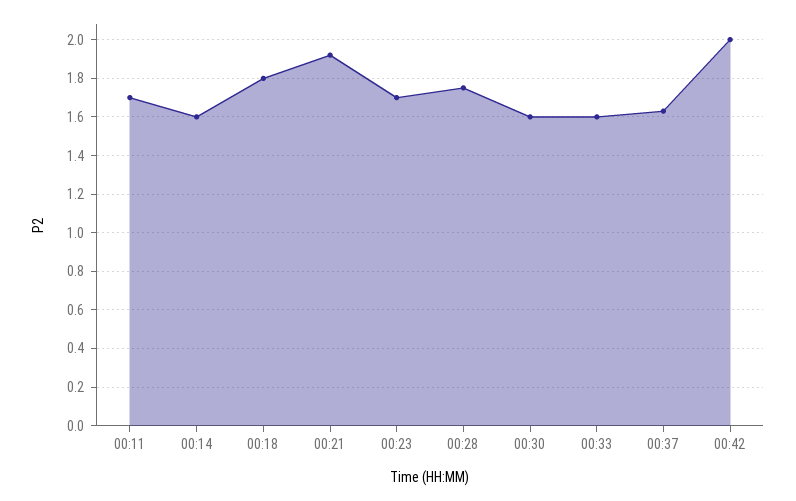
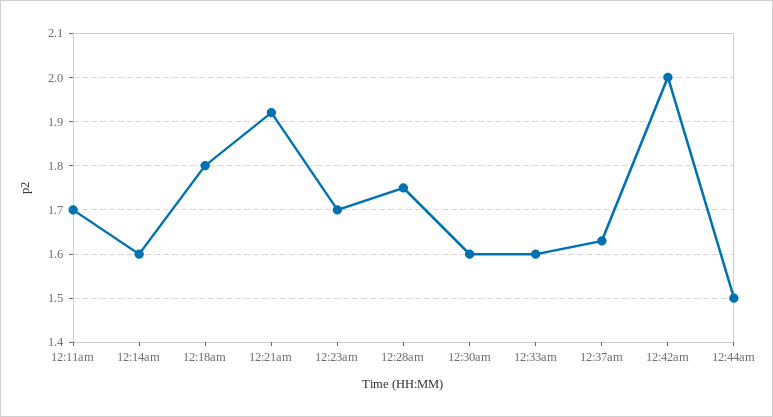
12:44am: none -> 1.5

